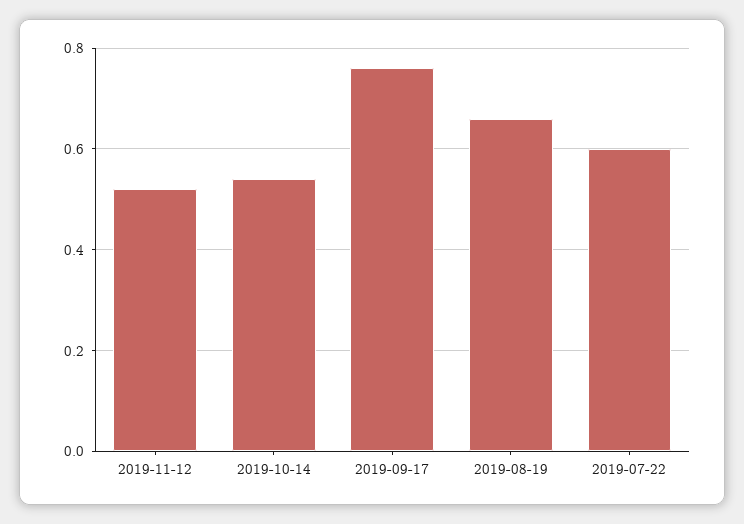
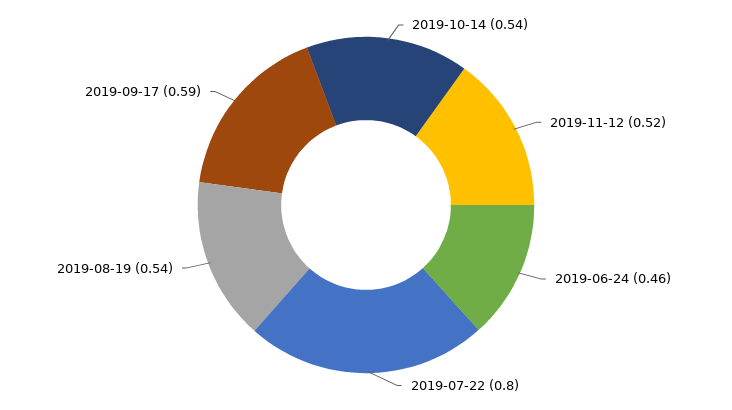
2019-09-17: 0.75 -> 0.59
2019-08-19: 0.65 -> 0.54
2019-07-22: 0.6 -> 0.8
2019-06-24: none -> 0.46

